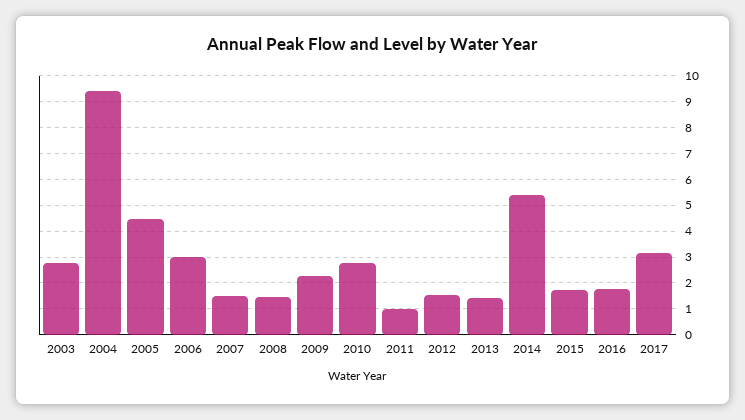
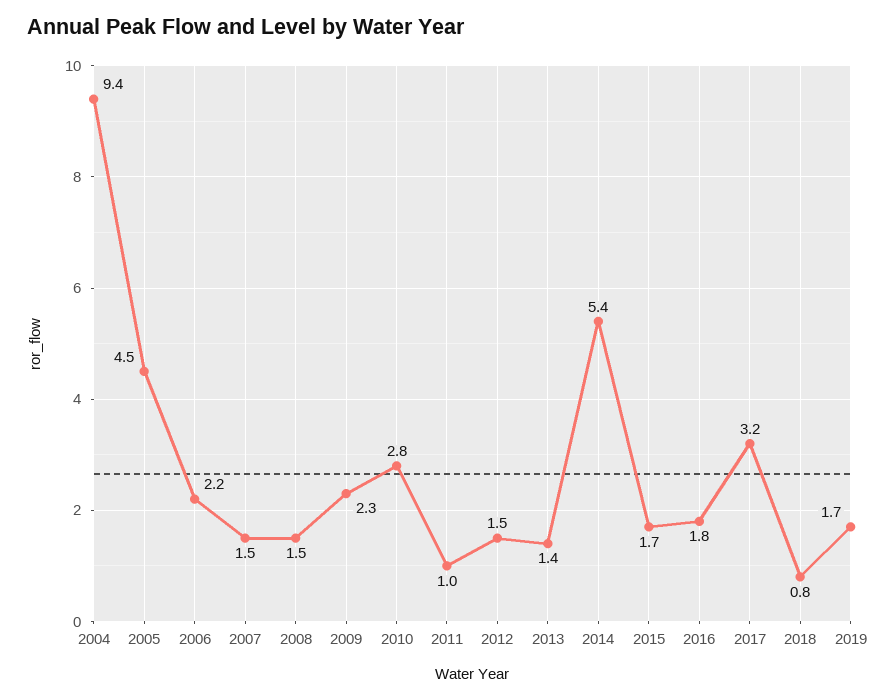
2003: 2.75 -> none
2006: 3 -> 2.2
2018: none -> 0.8
2019: none -> 1.7

